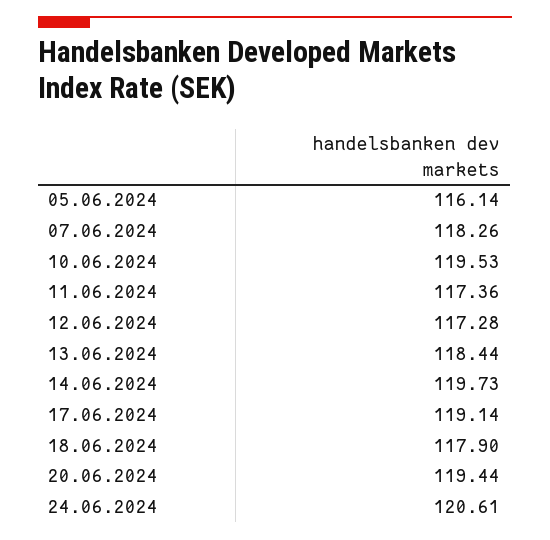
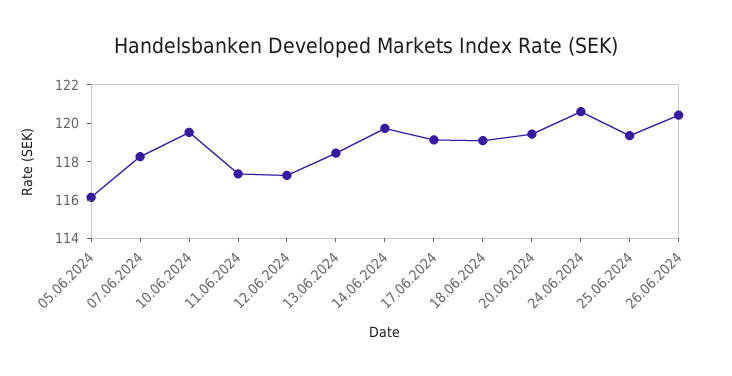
18.06.2024: 117.9 -> 119
25.06.2024: none -> 119.5
26.06.2024: none -> 120.5

